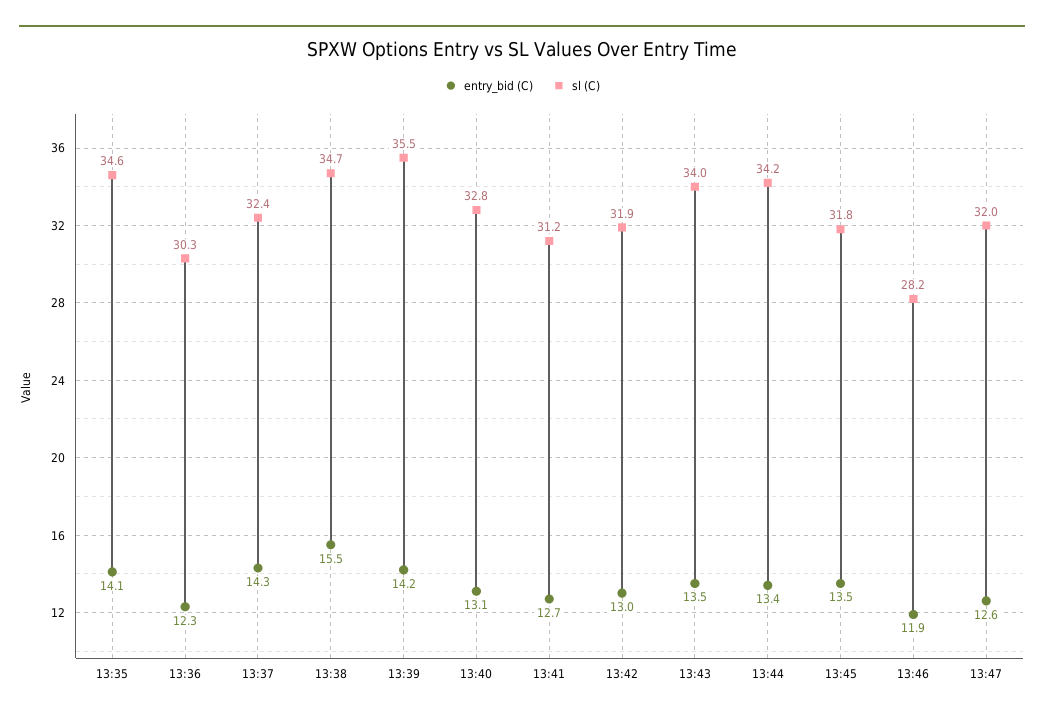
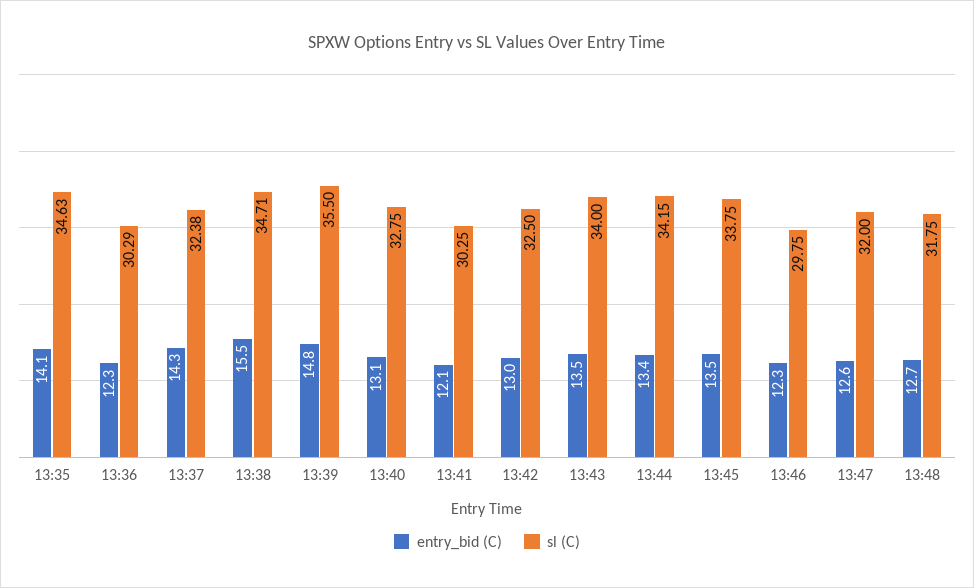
entry_bid (C), 13:39: 14.2 -> 14.8
entry_bid (C), 13:41: 12.7 -> 12.1
sl (C), 13:41: 31.2 -> 30.25
sl (C), 13:42: 31.9 -> 32.5
sl (C), 13:45: 31.8 -> 33.75
entry_bid (C), 13:46: 11.9 -> 12.3
sl (C), 13:46: 28.2 -> 29.75
entry_bid (C), 13:48: none -> 12.7
sl (C), 13:48: none -> 31.75

